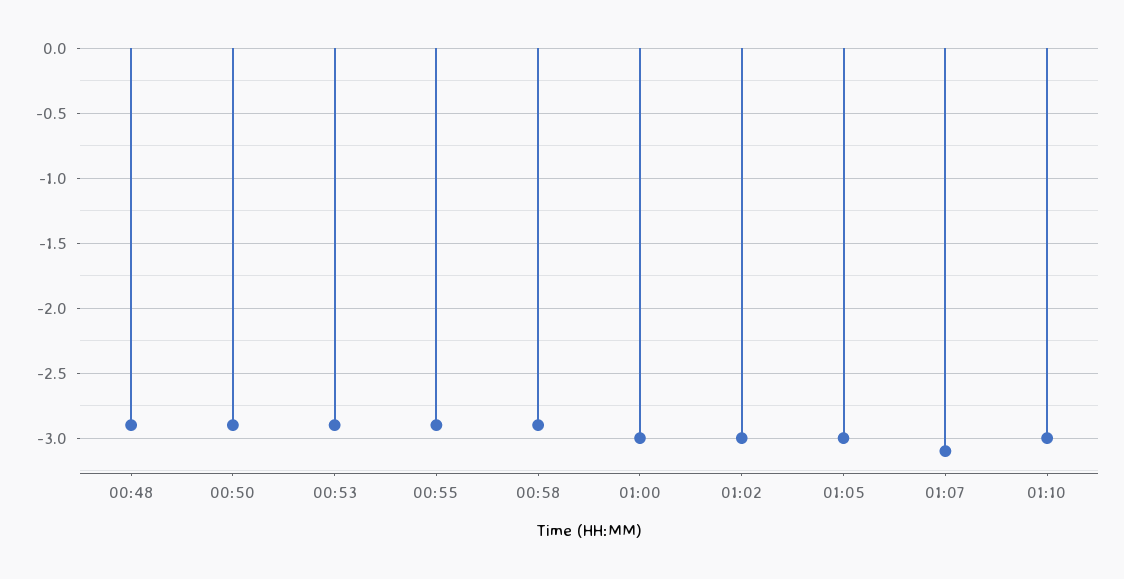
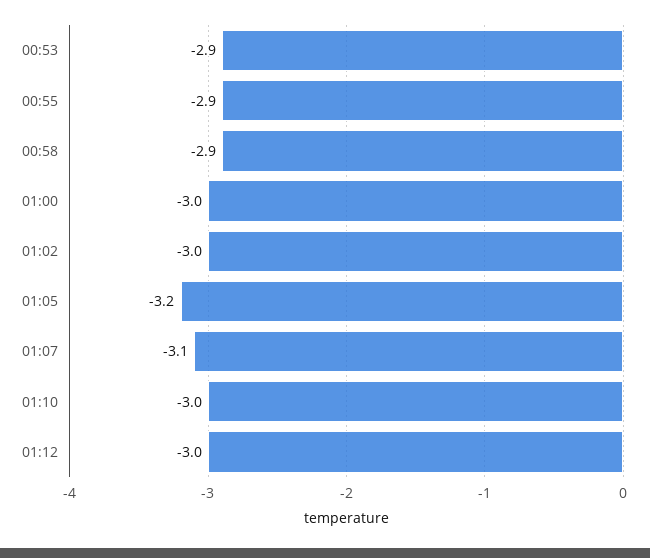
00:48: -2.9 -> none
00:50: -2.9 -> none
01:05: -3 -> -3.2
01:12: none -> -3

